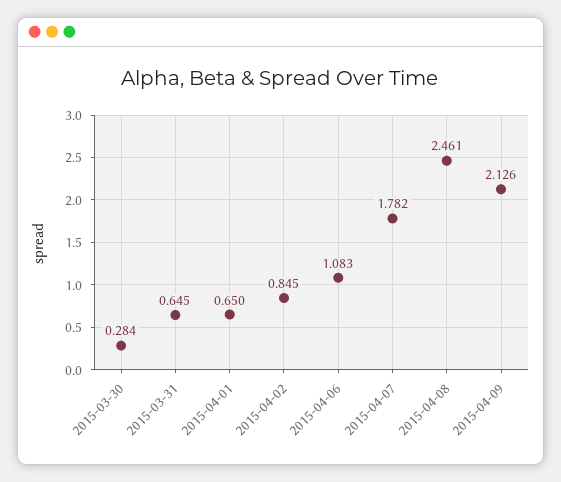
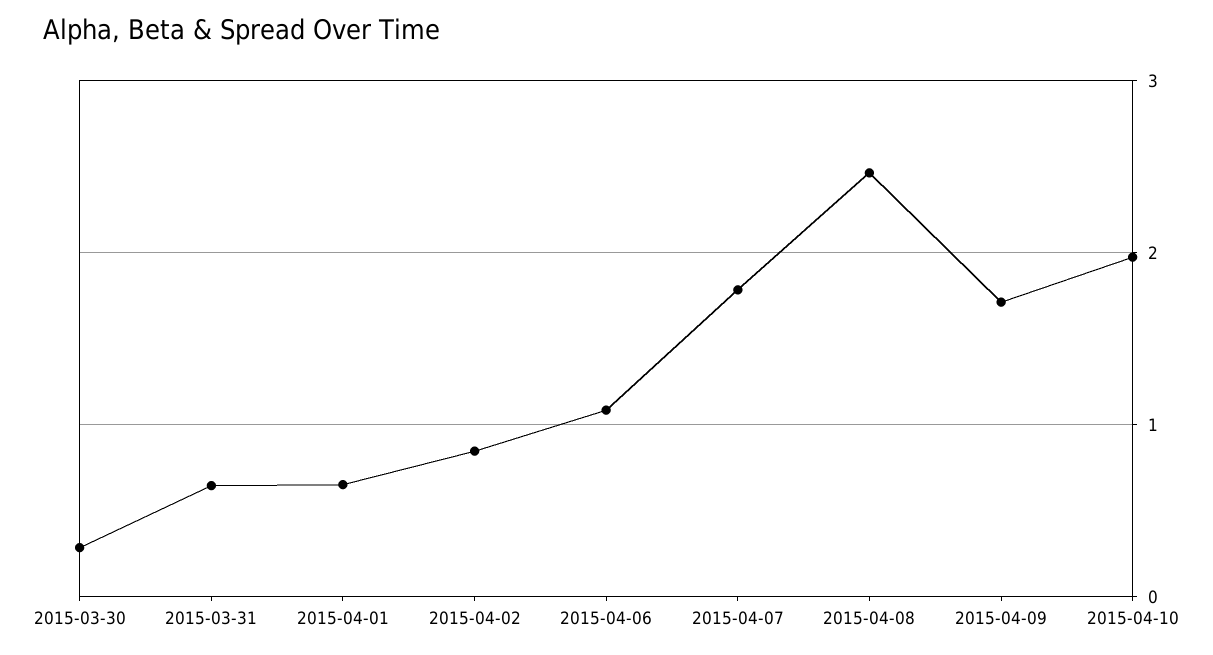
2015-04-09: 2.126 -> 1.7
2015-04-10: none -> 2

